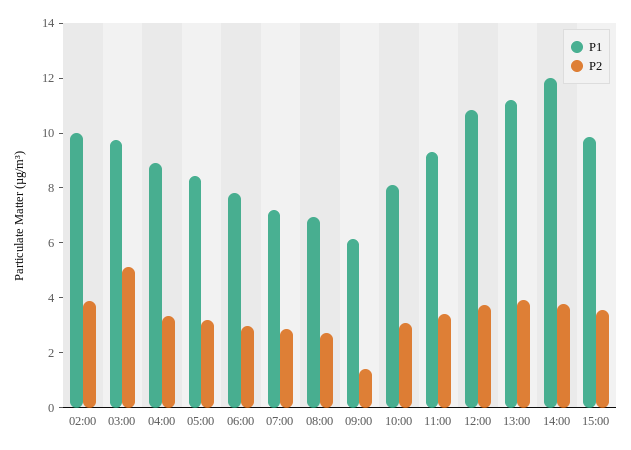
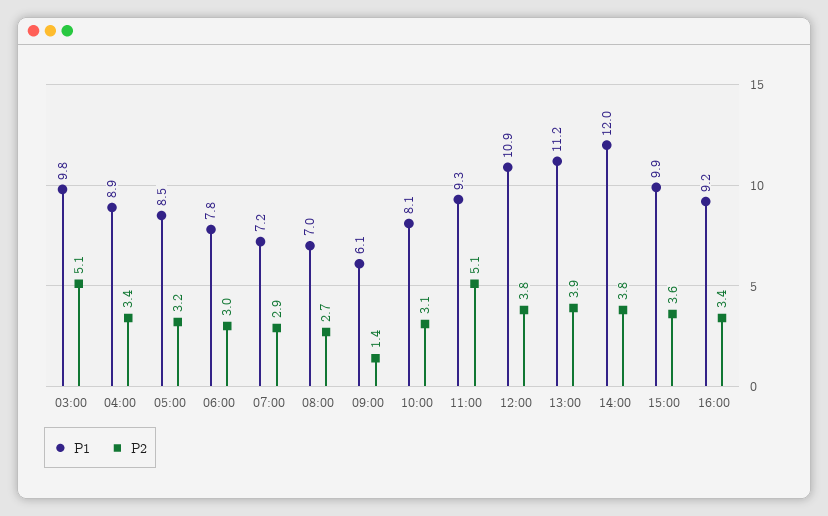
P1, 02:00: 10 -> none
P2, 02:00: 4 -> none
P2, 11:00: 3.5 -> 5.1
P1, 16:00: none -> 9.2
P2, 16:00: none -> 3.4

